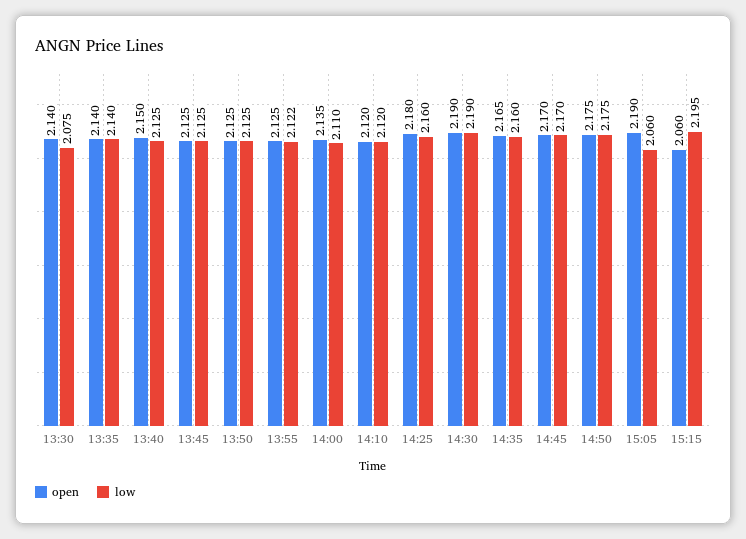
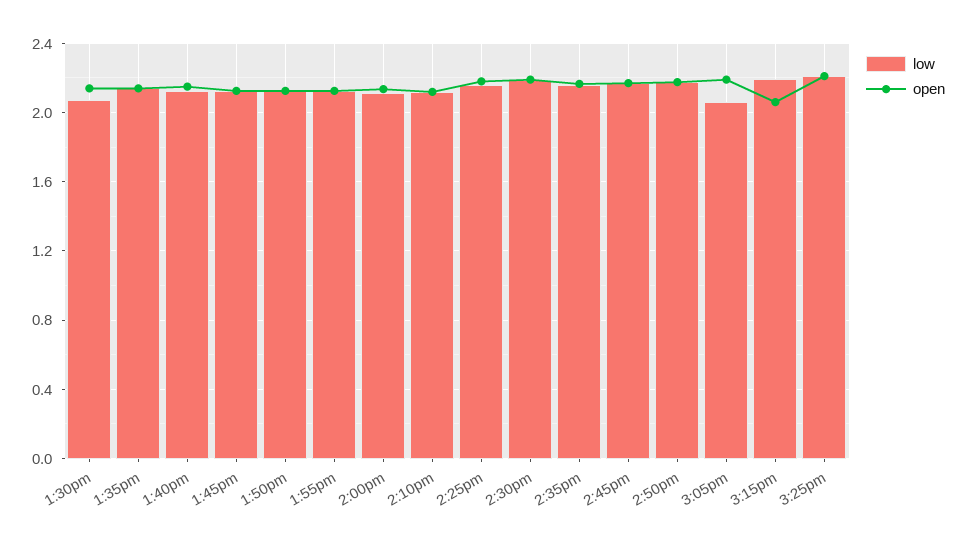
low, 3:25pm: none -> 2.2
open, 3:25pm: none -> 2.2

